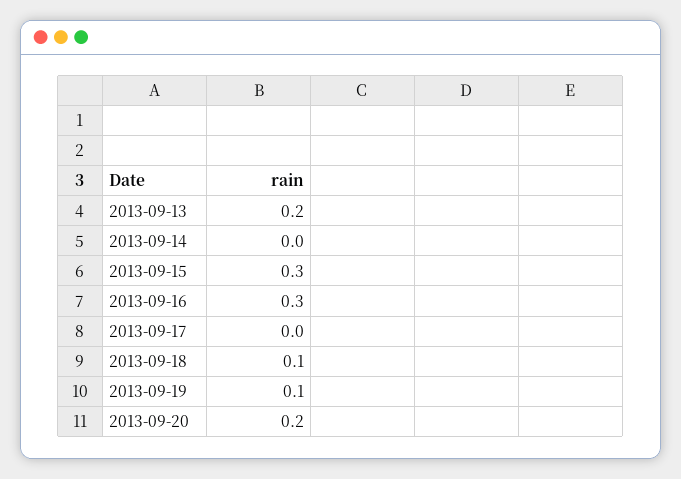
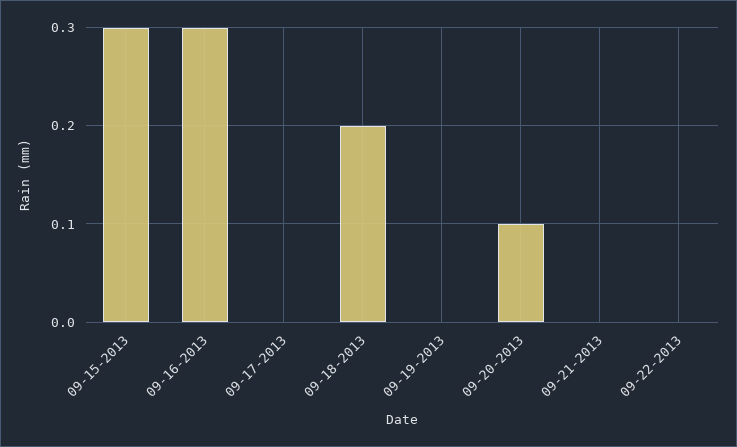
2013-09-13: 0.2 -> none
2013-09-14: 0 -> none
2013-09-18: 0.1 -> 0.2
2013-09-19: 0.1 -> 0
2013-09-20: 0.2 -> 0.1
09-21-2013: none -> 0
09-22-2013: none -> 0

